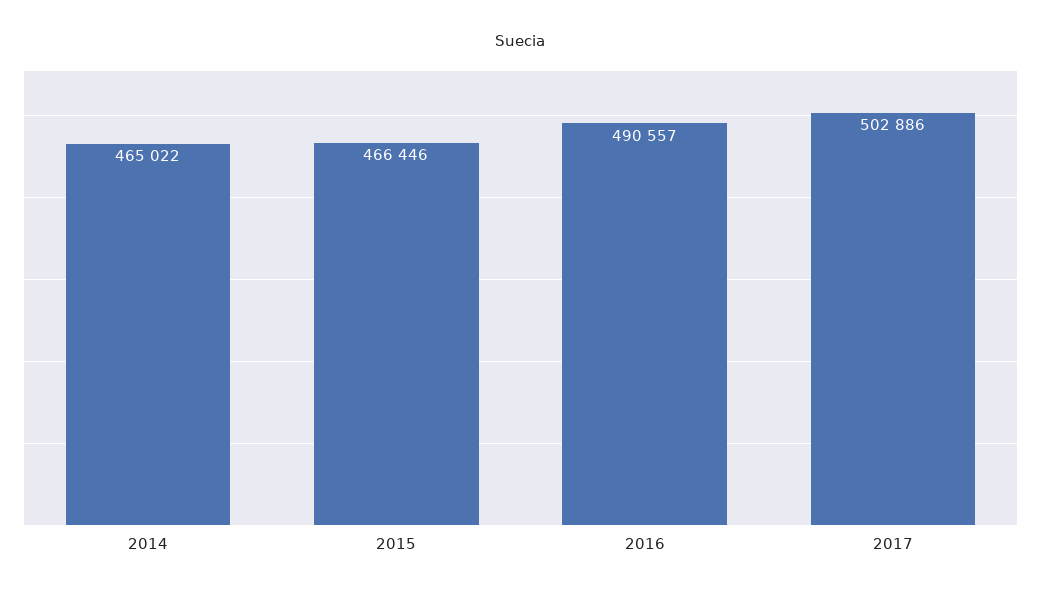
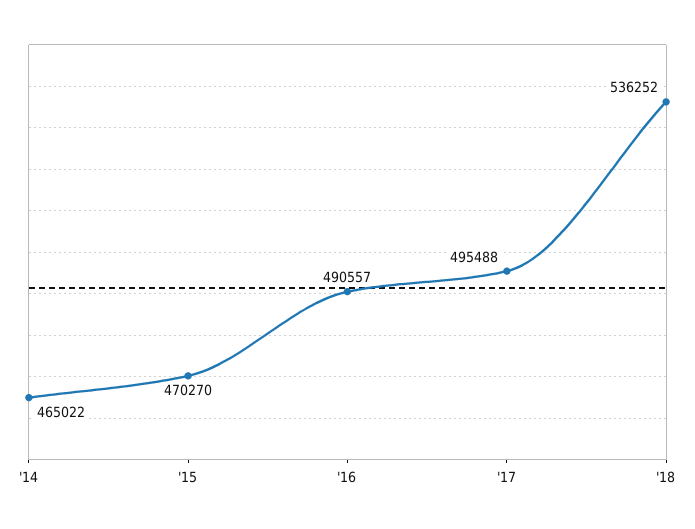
2015: 466446 -> 470270
2017: 502886 -> 495488
'18: none -> 536252

